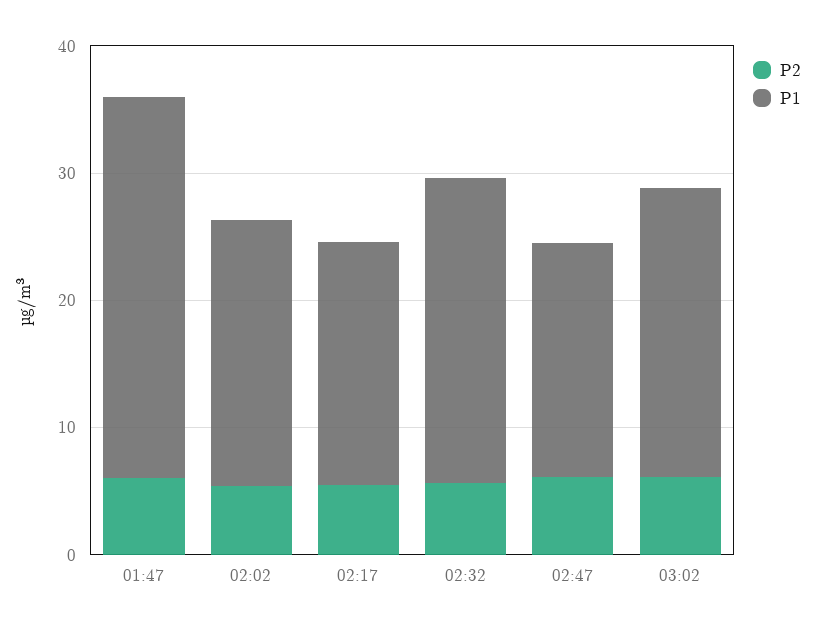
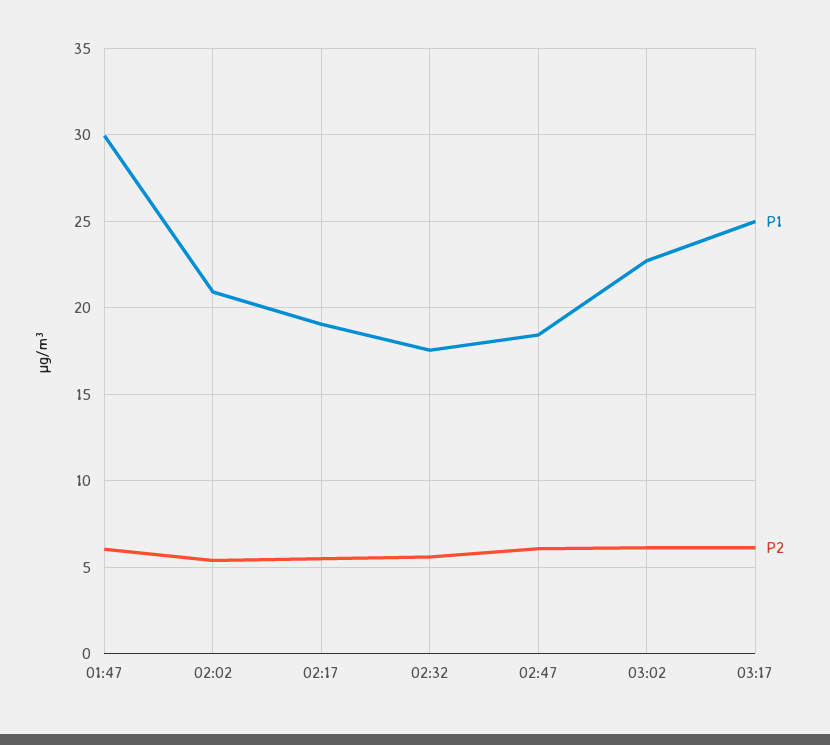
P1, 02:32: 24 -> 17.5
P1, 03:17: none -> 25
P2, 03:17: none -> 6

